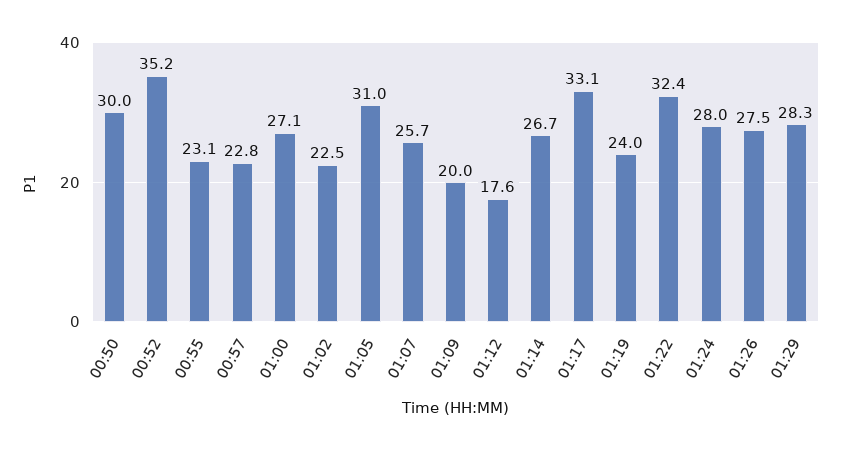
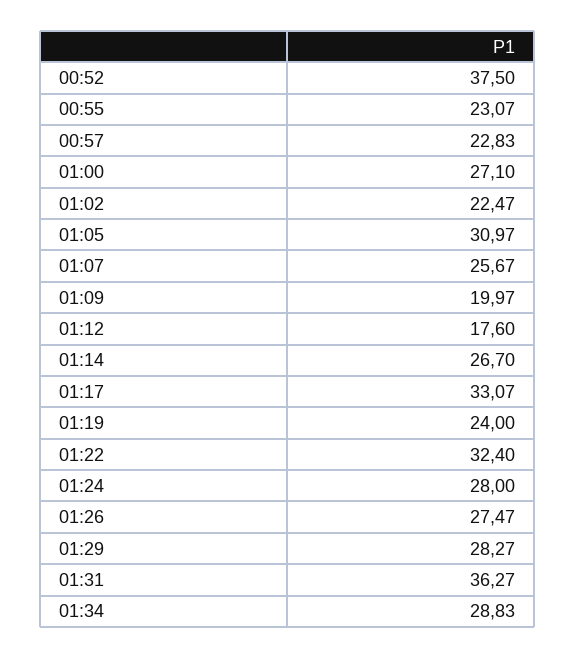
00:50: 30 -> none
00:52: 35.2 -> 37.5
01:31: none -> 36.27
01:34: none -> 28.83

